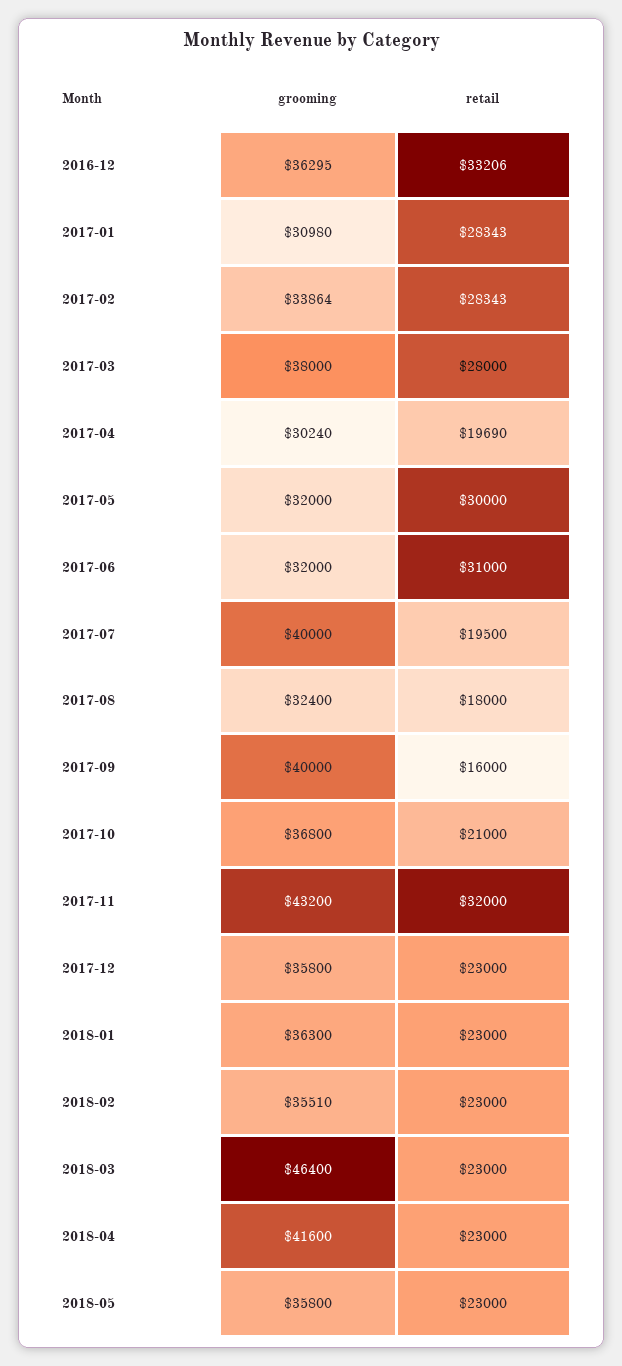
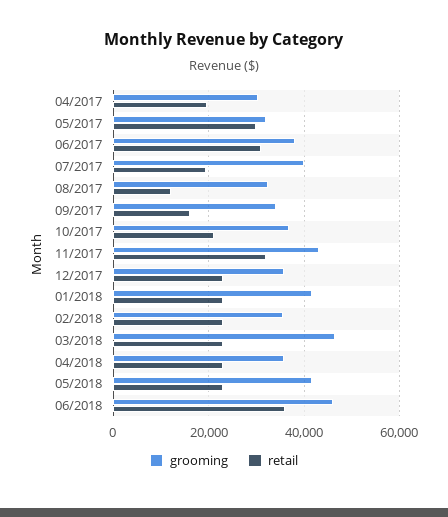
grooming, 2016-12: 36295 -> none
retail, 2016-12: 33206 -> none
grooming, 2017-01: 30980 -> none
retail, 2017-01: 28343 -> none
grooming, 2017-02: 33864 -> none
retail, 2017-02: 28343 -> none
grooming, 2017-03: 38000 -> none
retail, 2017-03: 28000 -> none
grooming, 2017-06: 32000 -> 38000
retail, 2017-08: 18000 -> 12000
grooming, 2017-09: 40000 -> 34000
grooming, 2018-01: 36300 -> 42000
grooming, 2018-04: 41600 -> 36000
grooming, 2018-05: 35800 -> 42000
grooming, 06/2018: none -> 46000
retail, 06/2018: none -> 36000

